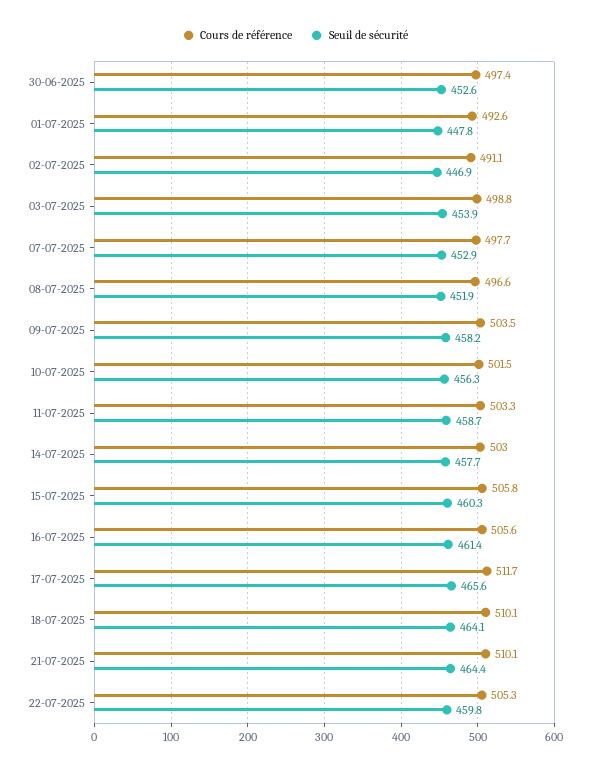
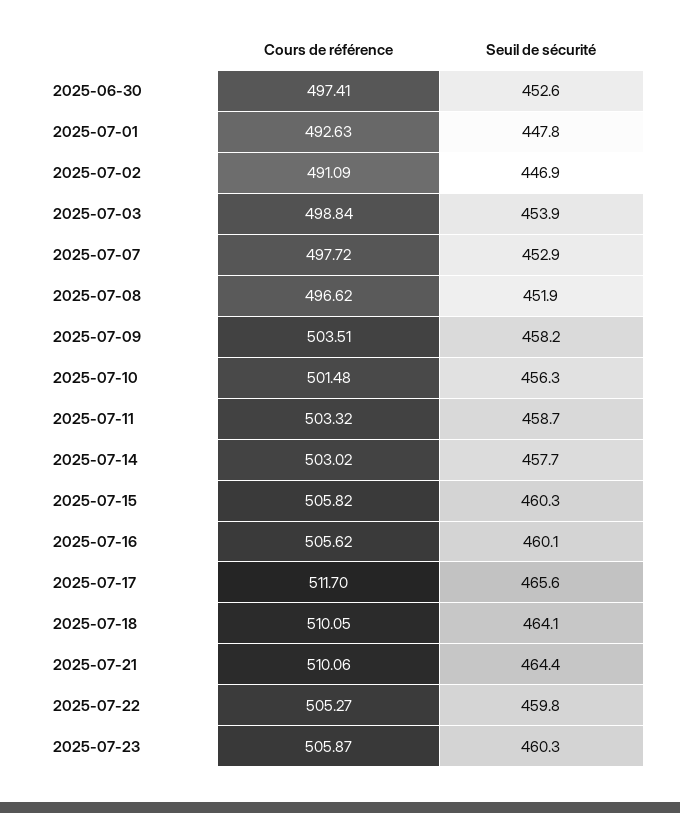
Seuil de sécurité, 16-07-2025: 461.4 -> 460.1
Cours de référence, 2025-07-23: none -> 505.87
Seuil de sécurité, 2025-07-23: none -> 460.3

